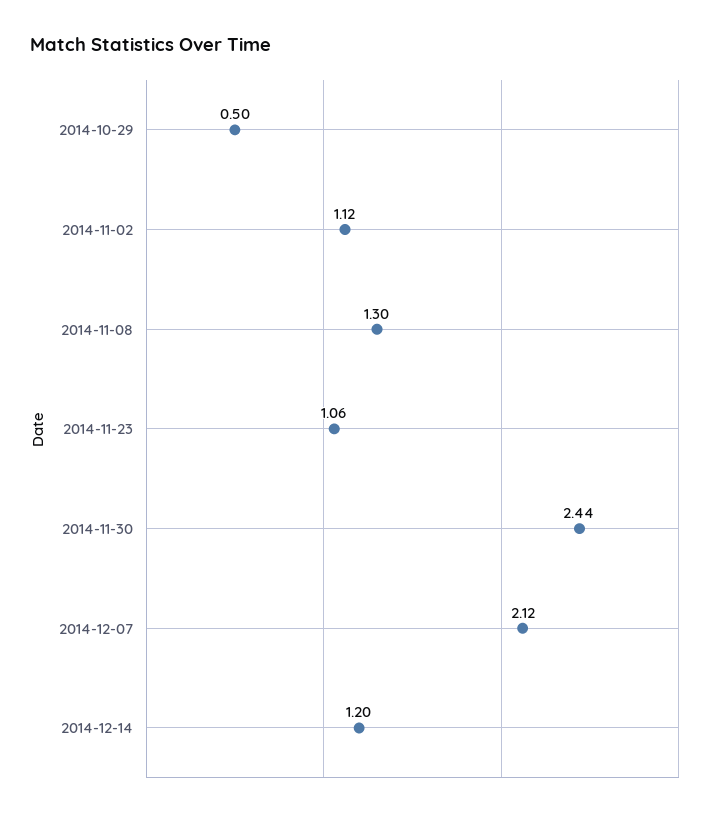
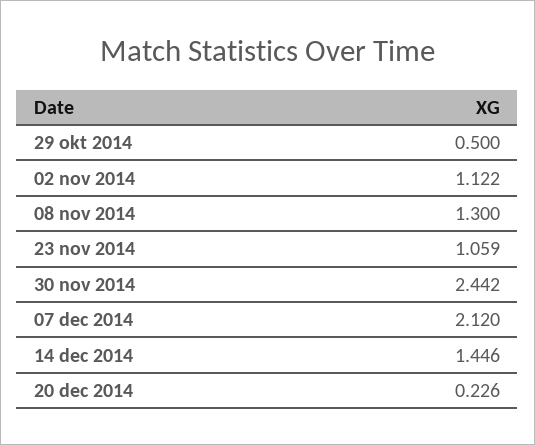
2014-12-14: 1.2 -> 1.446
20 dec 2014: none -> 0.226

